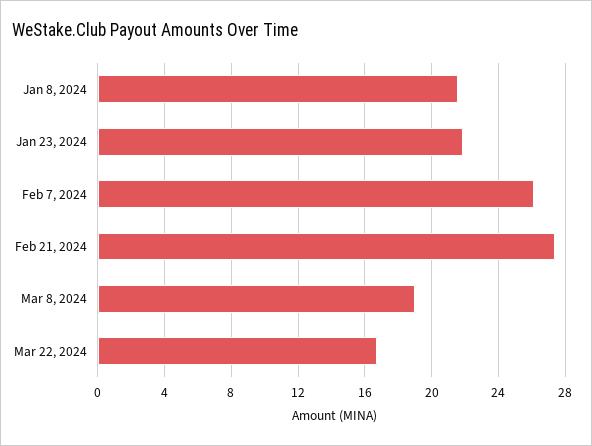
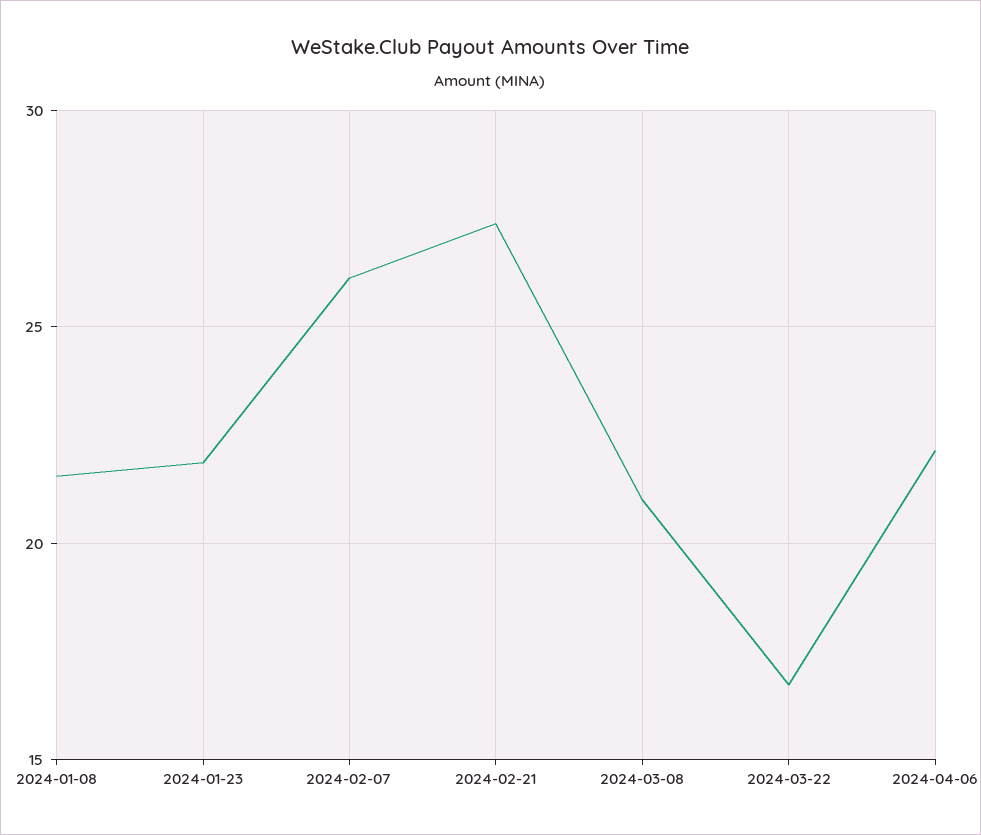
Mar 8, 2024: 19 -> 21
2024-04-06: none -> 22

